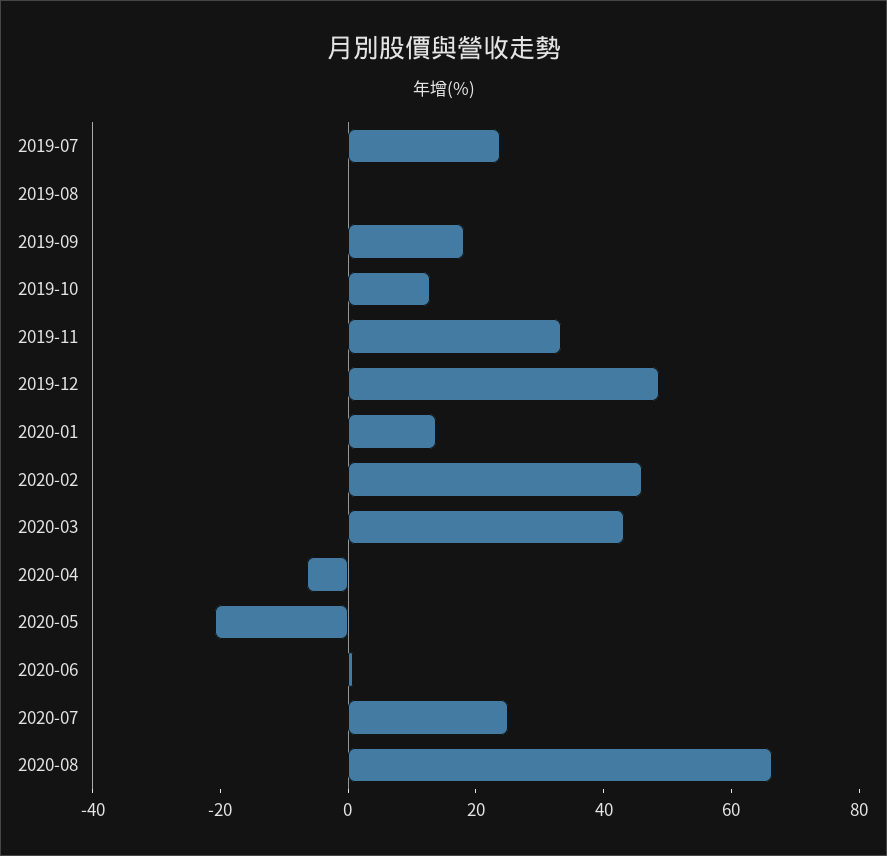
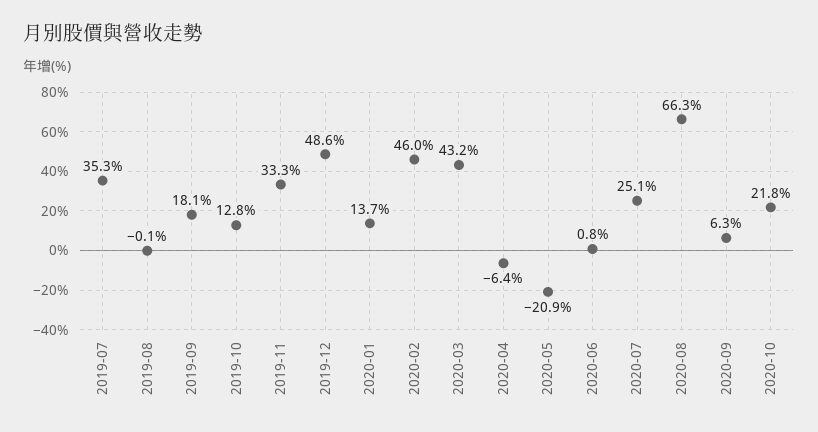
2019-07: 25 -> 35.3
2020-09: none -> 6.3
2020-10: none -> 21.8

